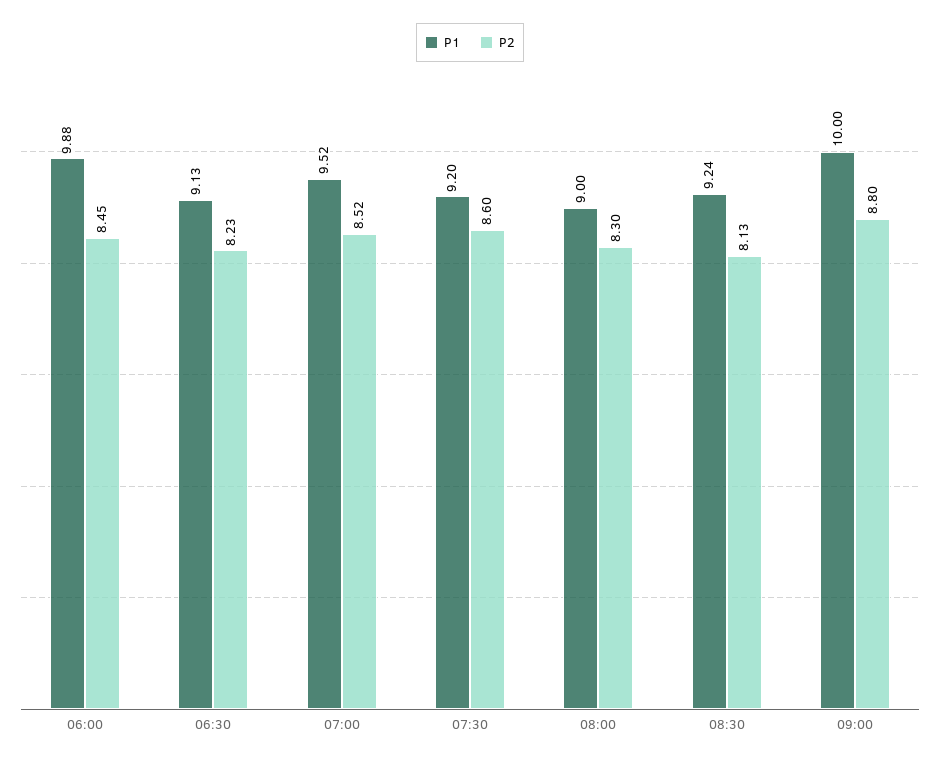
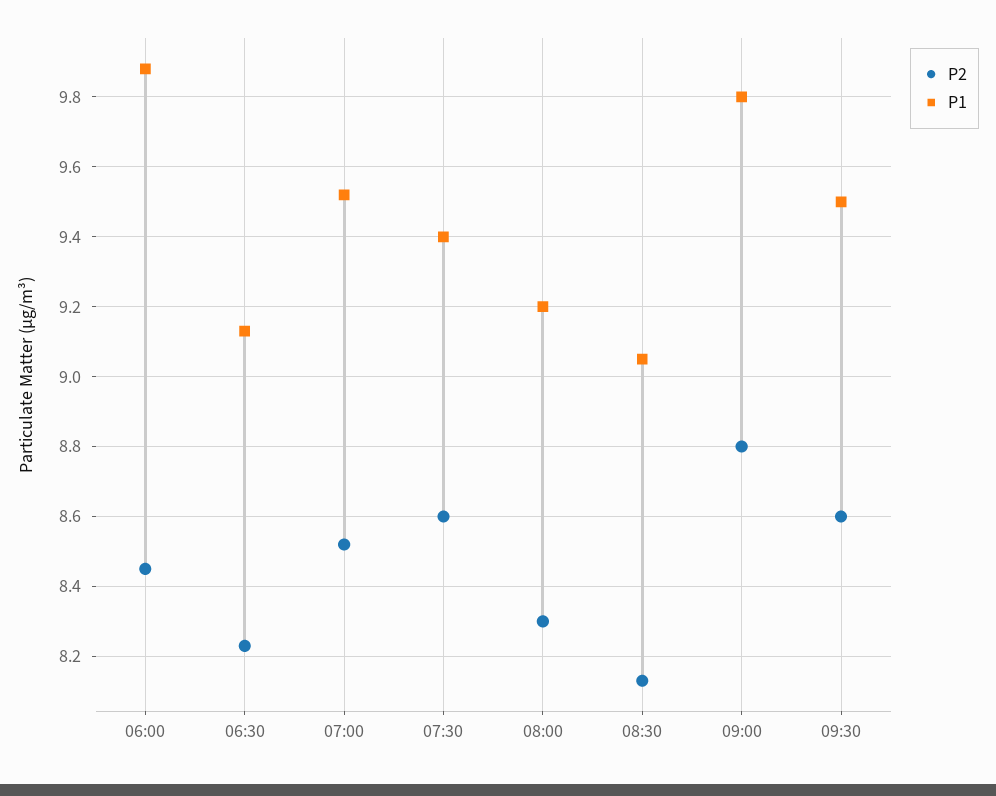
P1, 07:30: 9.2 -> 9.4
P1, 08:00: 9 -> 9.2
P1, 08:30: 9.24 -> 9.05
P1, 09:00: 10 -> 9.8
P2, 09:30: none -> 8.6
P1, 09:30: none -> 9.5

